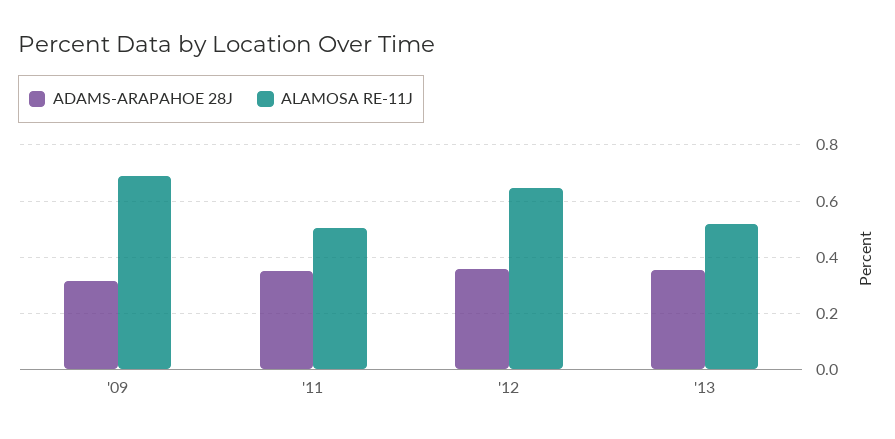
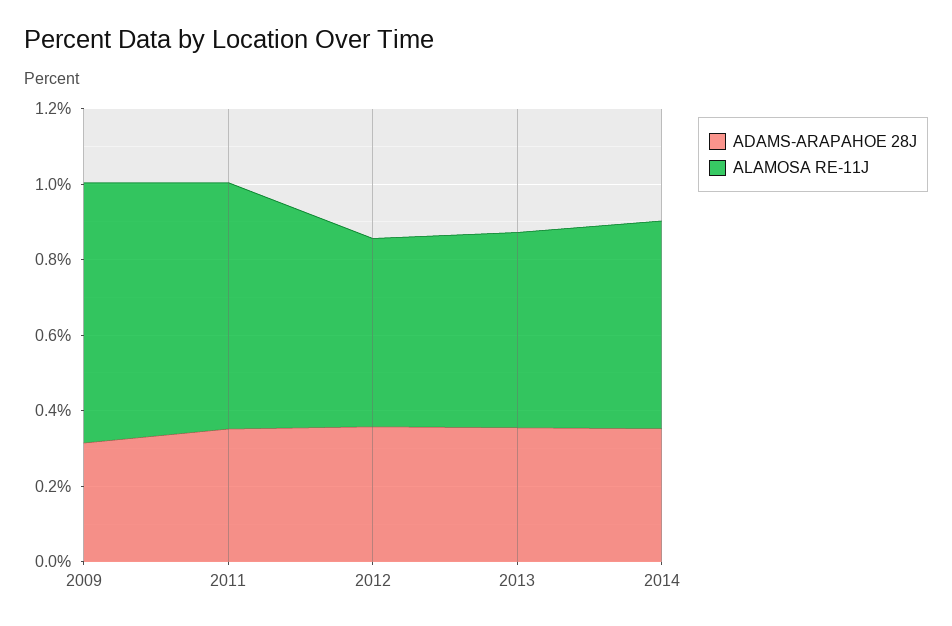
ALAMOSA RE-11J, '11: 0.5 -> 0.65
ALAMOSA RE-11J, '12: 0.65 -> 0.5
ADAMS-ARAPAHOE 28J, 2014: none -> 0.35
ALAMOSA RE-11J, 2014: none -> 0.55

